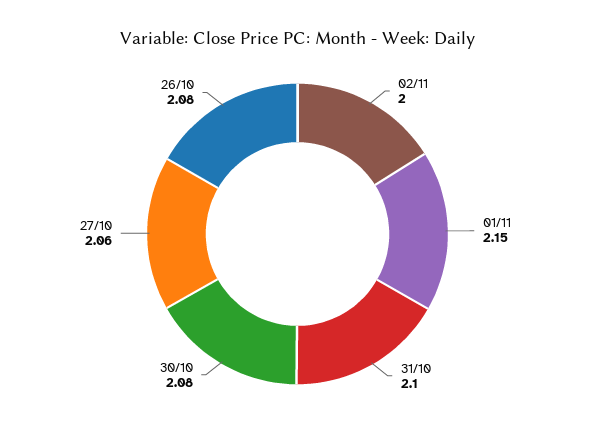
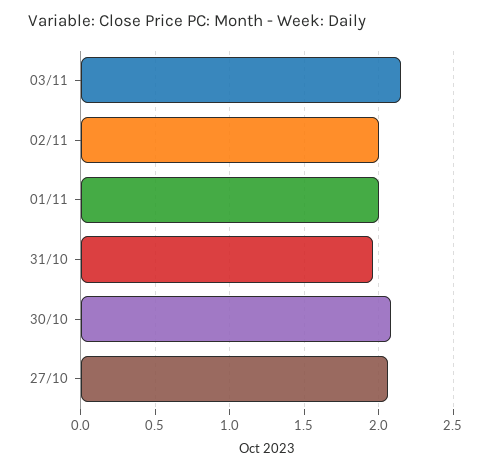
01/11: 2.15 -> 2
31/10: 2.1 -> 1.95
26/10: 2.08 -> none
03/11: none -> 2.15

